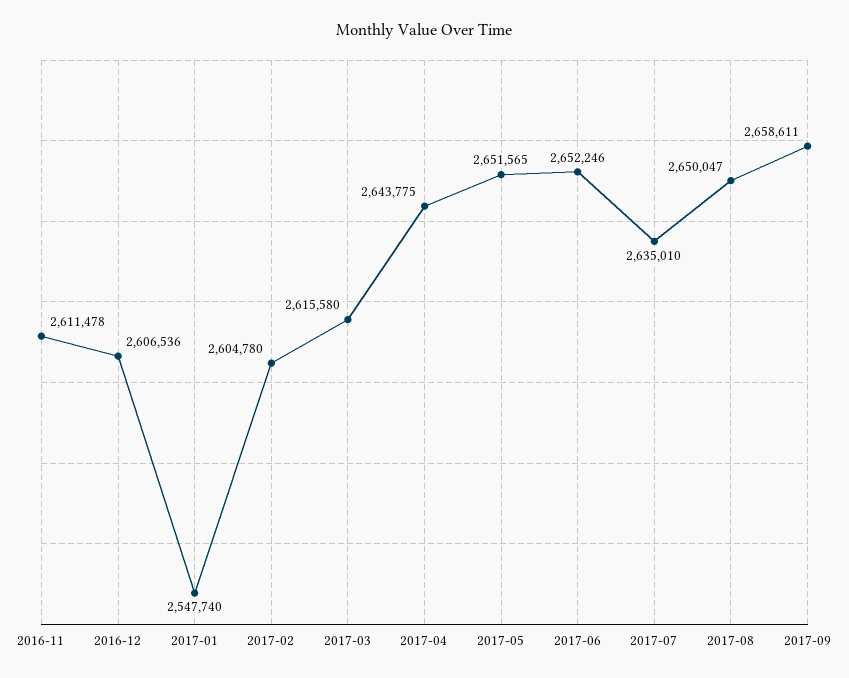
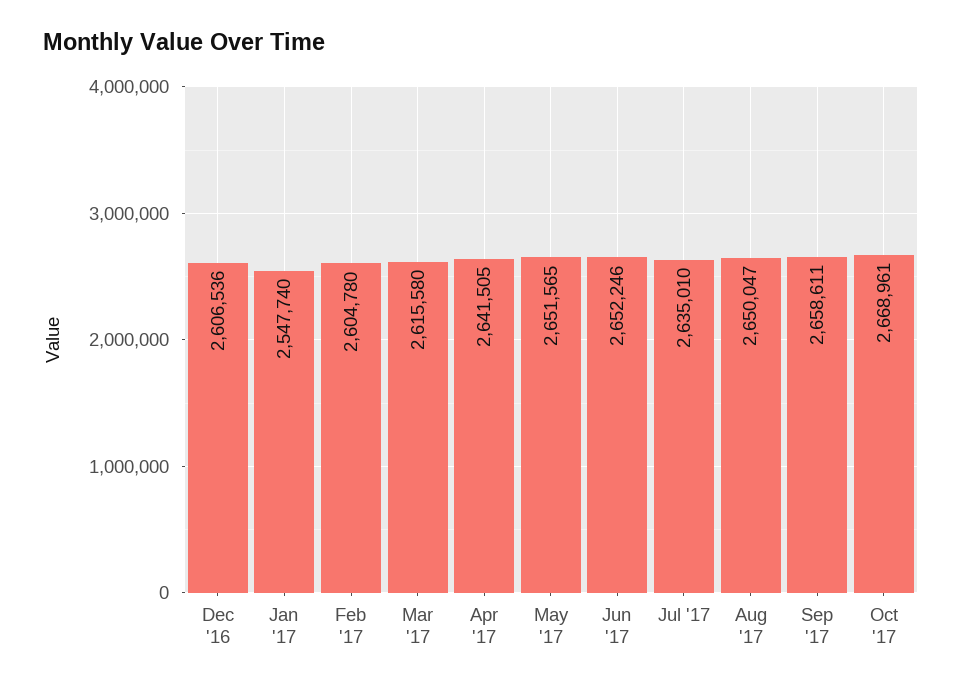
2016-11: 2611478 -> none
2017-04: 2643775 -> 2641505
Oct '17: none -> 2668961

